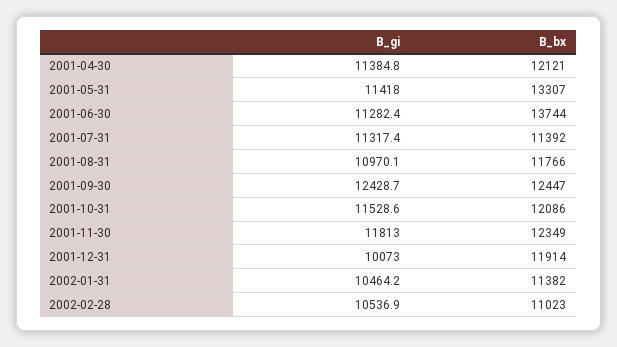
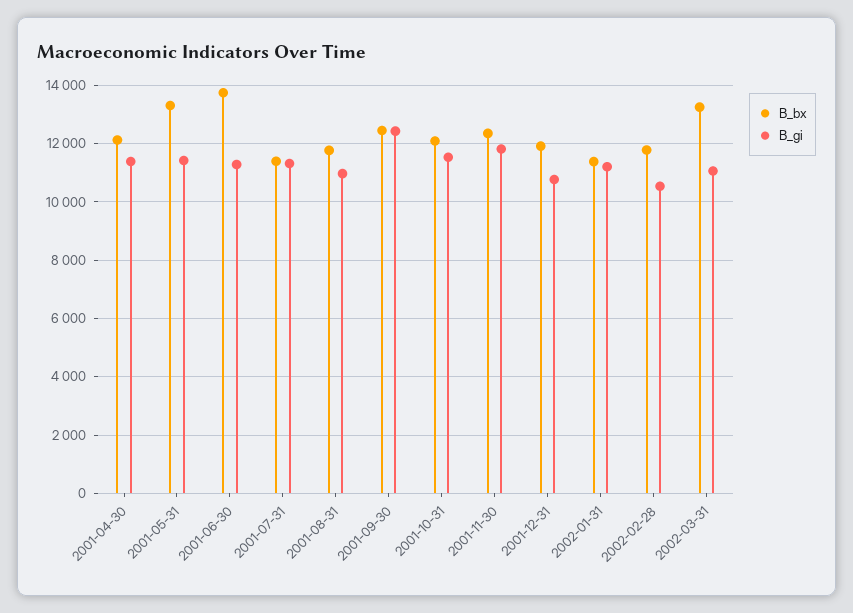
B_gi, 2001-12-31: 10073 -> 10750
B_gi, 2002-01-31: 10464.2 -> 11250
B_bx, 2002-02-28: 11023 -> 11750
B_bx, 2002-03-31: none -> 13250
B_gi, 2002-03-31: none -> 11000

